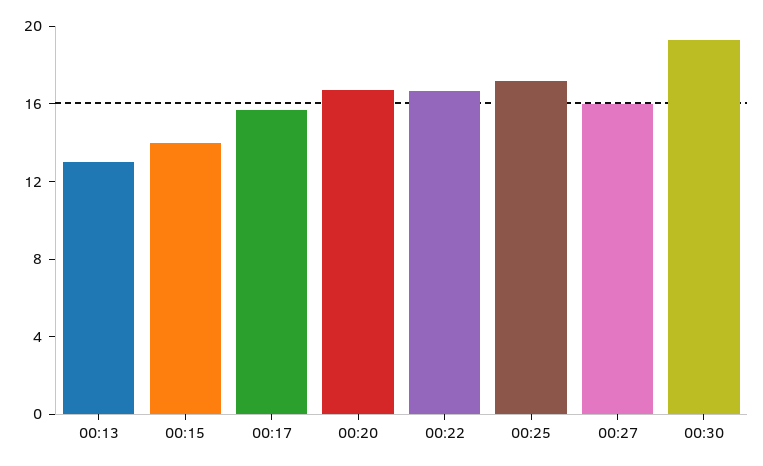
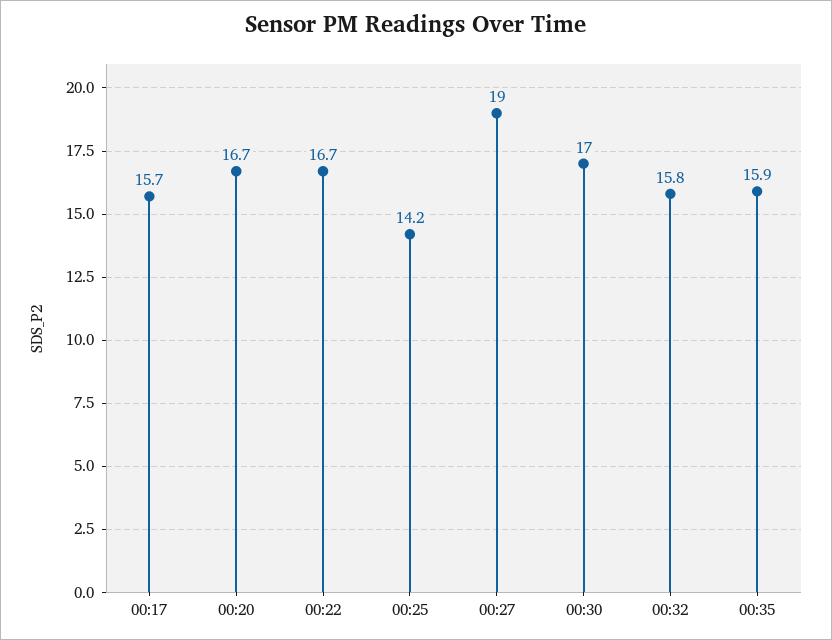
00:13: 13 -> none
00:15: 14 -> none
00:25: 17 -> 14.2
00:27: 16 -> 19
00:30: 19 -> 17
00:32: none -> 15.8
00:35: none -> 15.9

